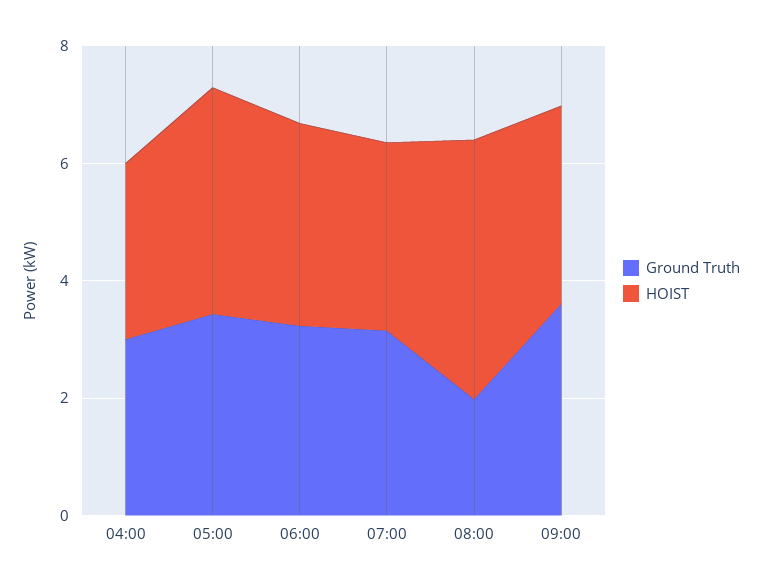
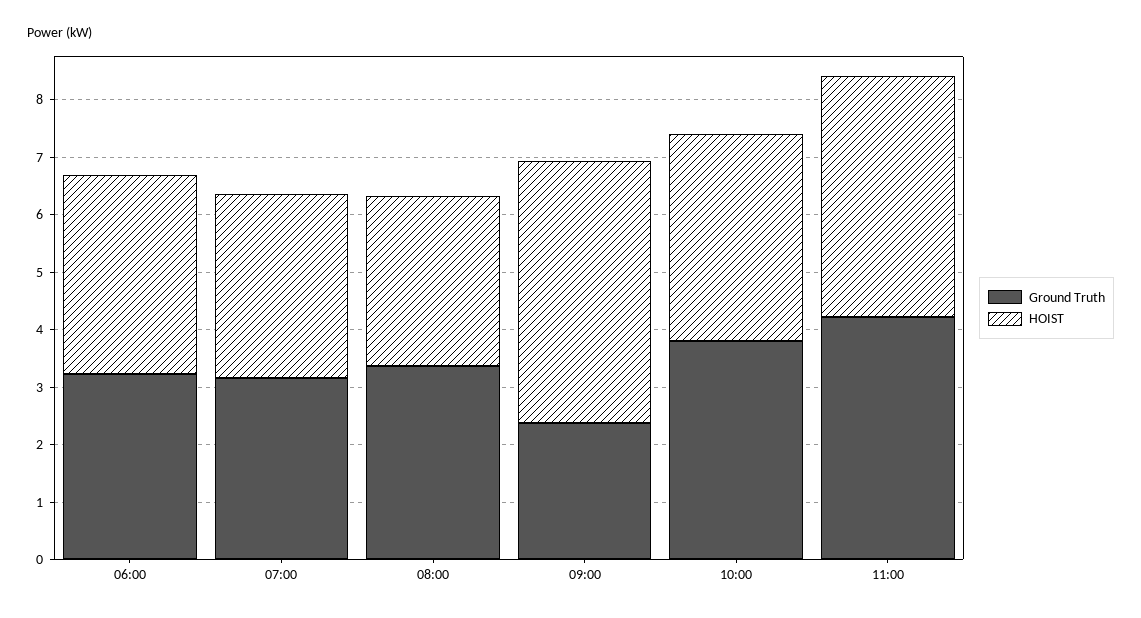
Ground Truth, 04:00: 3 -> none
HOIST, 04:00: 3 -> none
Ground Truth, 05:00: 3.5 -> none
HOIST, 05:00: 4 -> none
Ground Truth, 08:00: 2 -> 3.4
HOIST, 08:00: 4.5 -> 3
Ground Truth, 09:00: 3.5 -> 2.4
HOIST, 09:00: 3.5 -> 4.6
Ground Truth, 10:00: none -> 3.8
HOIST, 10:00: none -> 3.6
Ground Truth, 11:00: none -> 4.2
HOIST, 11:00: none -> 4.2

